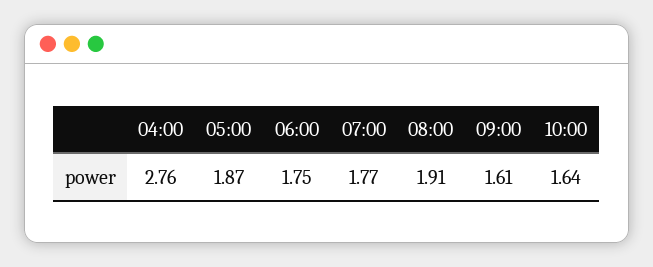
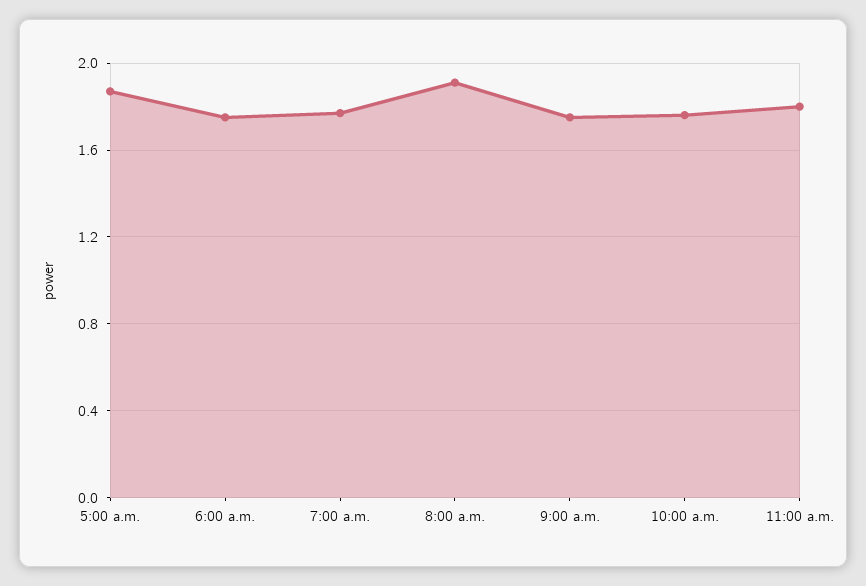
04:00: 2.76 -> none
09:00: 1.61 -> 1.75
10:00: 1.64 -> 1.75
11:00 a.m.: none -> 1.8

